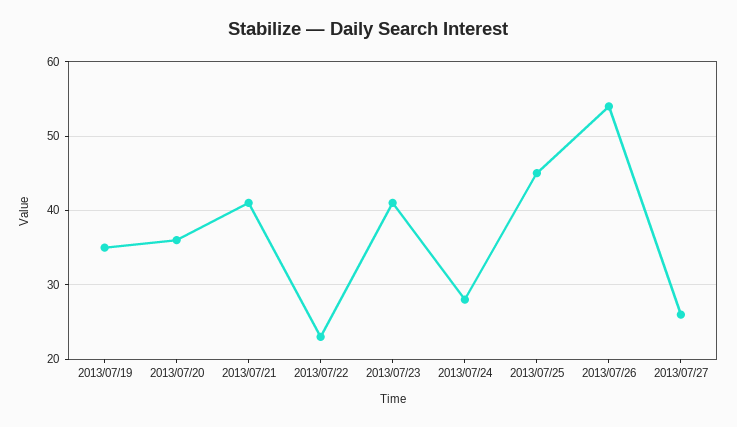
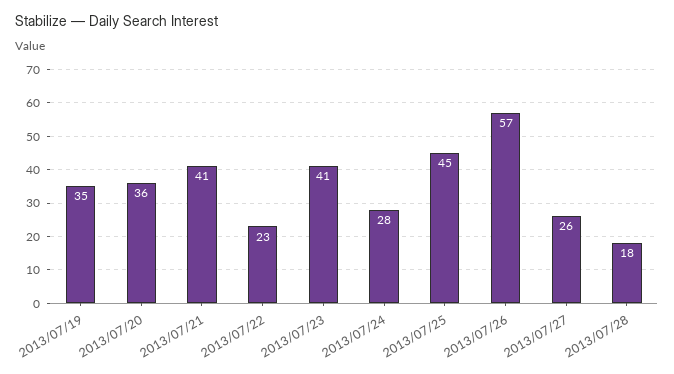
2013/07/26: 54 -> 57
2013/07/28: none -> 18

